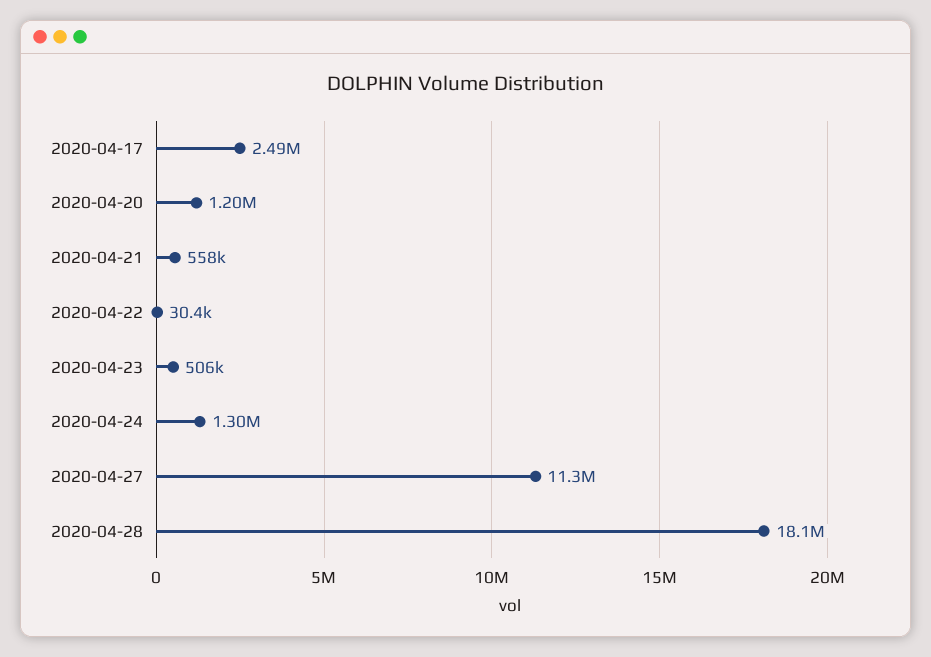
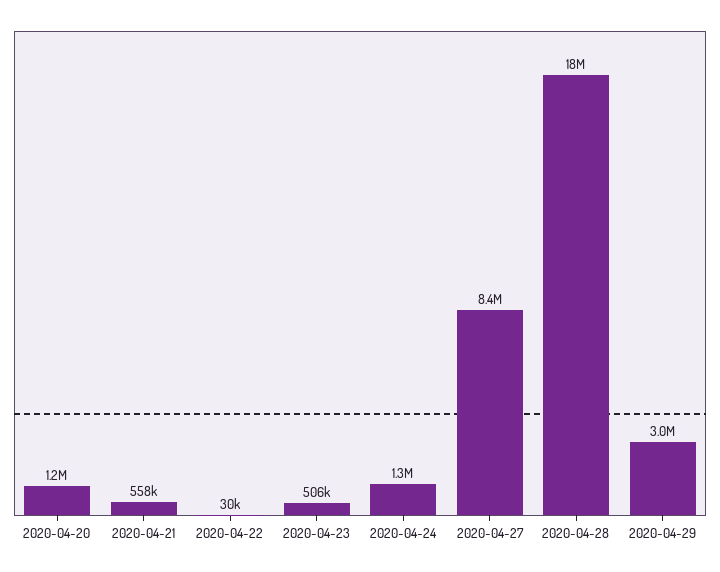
2020-04-17: 2490000 -> none
2020-04-27: 11300000 -> 8400000
2020-04-29: none -> 3000000

